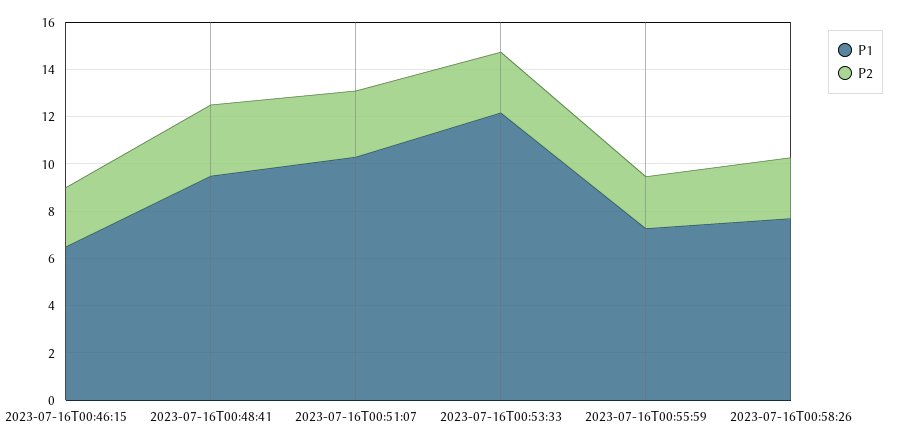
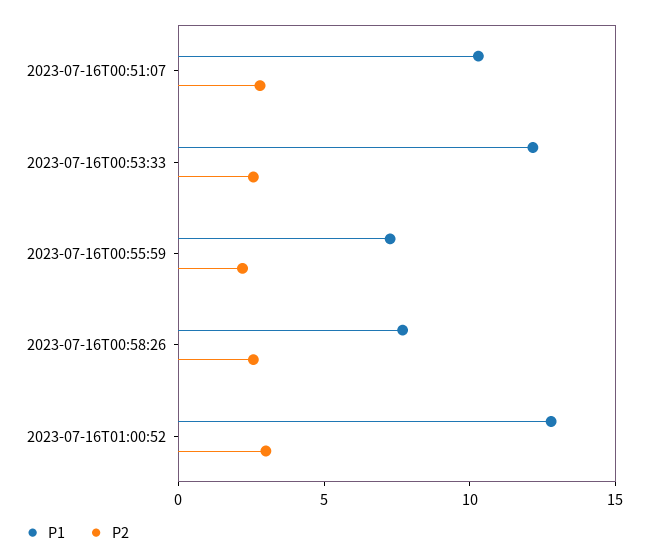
P1, 2023-07-16T00:46:15: 6.5 -> none
P2, 2023-07-16T00:46:15: 2.5 -> none
P1, 2023-07-16T00:48:41: 9.5 -> none
P2, 2023-07-16T00:48:41: 3 -> none
P1, 2023-07-16T01:00:52: none -> 13
P2, 2023-07-16T01:00:52: none -> 3

